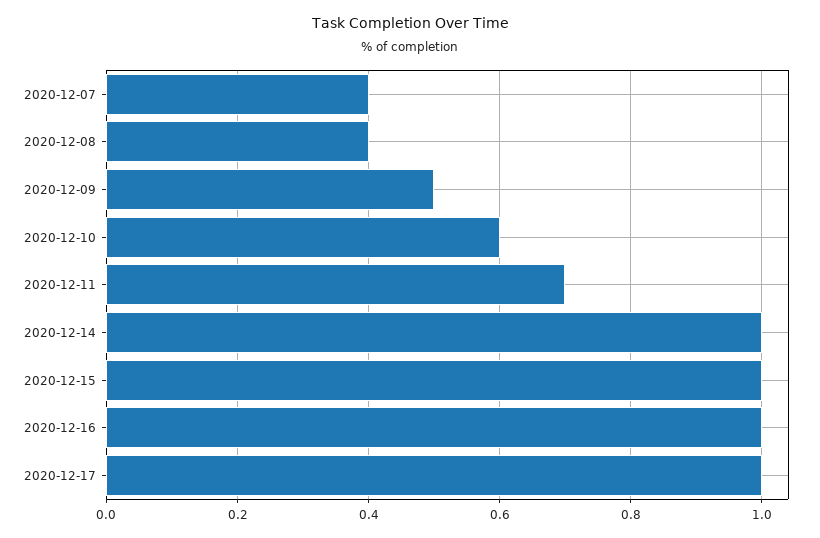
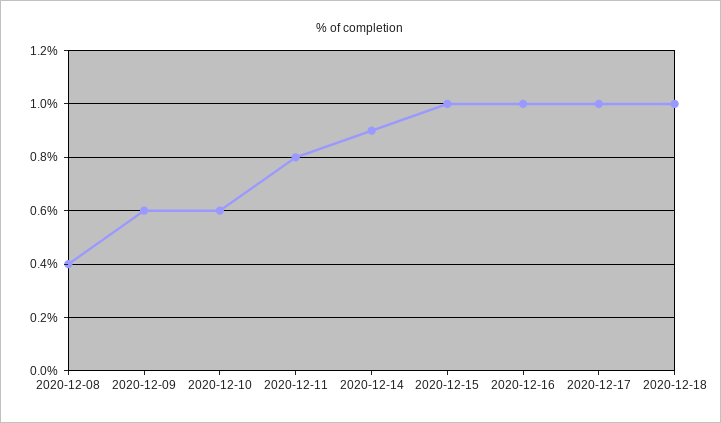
2020-12-07: 0.4 -> none
2020-12-09: 0.5 -> 0.6
2020-12-11: 0.7 -> 0.8
2020-12-14: 1 -> 0.9
2020-12-18: none -> 1

